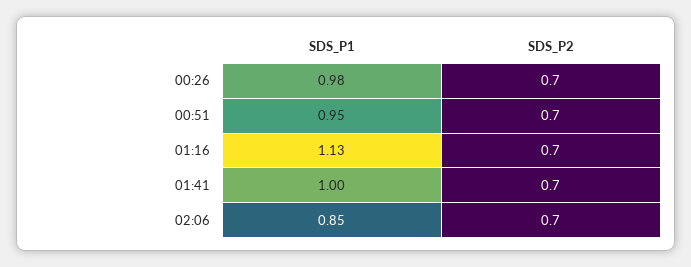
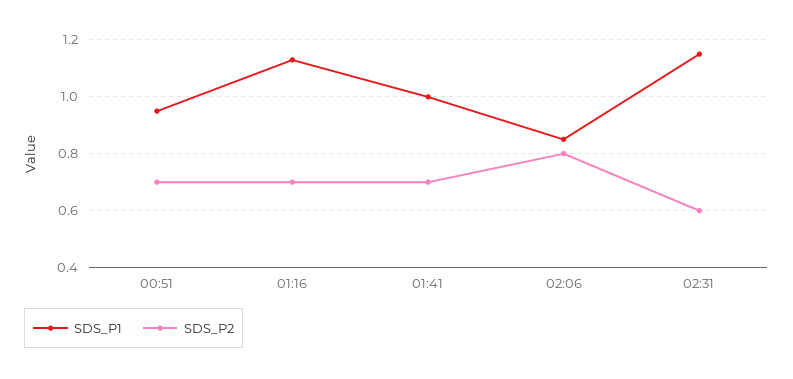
SDS_P1, 00:26: 0.98 -> none
SDS_P2, 00:26: 0.7 -> none
SDS_P2, 02:06: 0.7 -> 0.8
SDS_P1, 02:31: none -> 1.15
SDS_P2, 02:31: none -> 0.6

